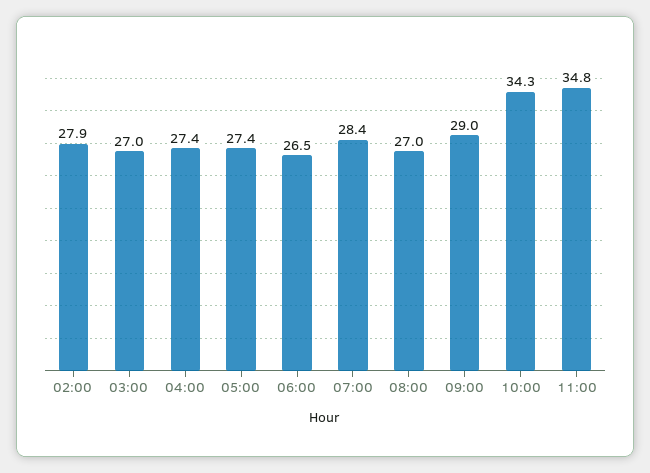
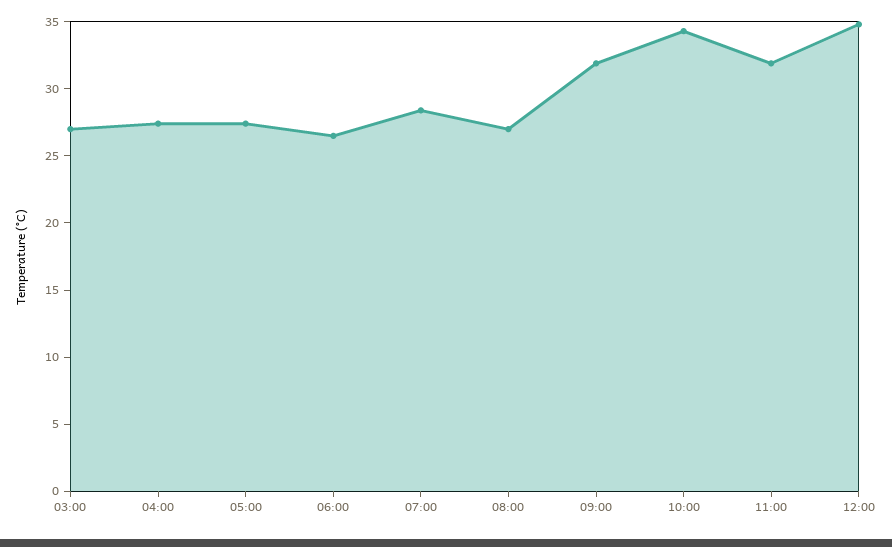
02:00: 27.9 -> none
09:00: 29 -> 32
11:00: 34.8 -> 32
12:00: none -> 35

